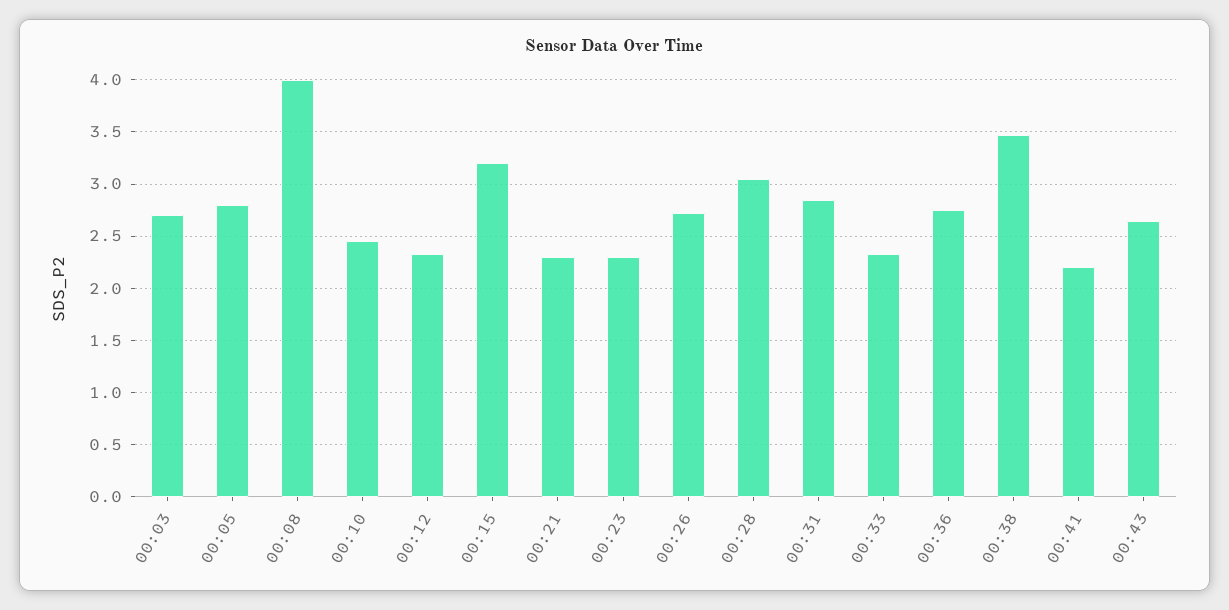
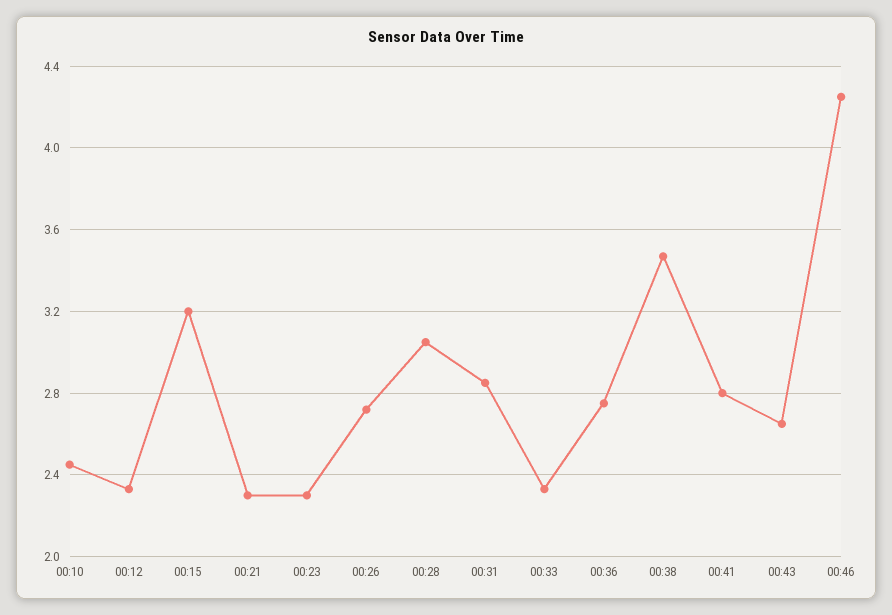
00:03: 2.7 -> none
00:05: 2.8 -> none
00:08: 4 -> none
00:41: 2.2 -> 2.8
00:46: none -> 4.25

